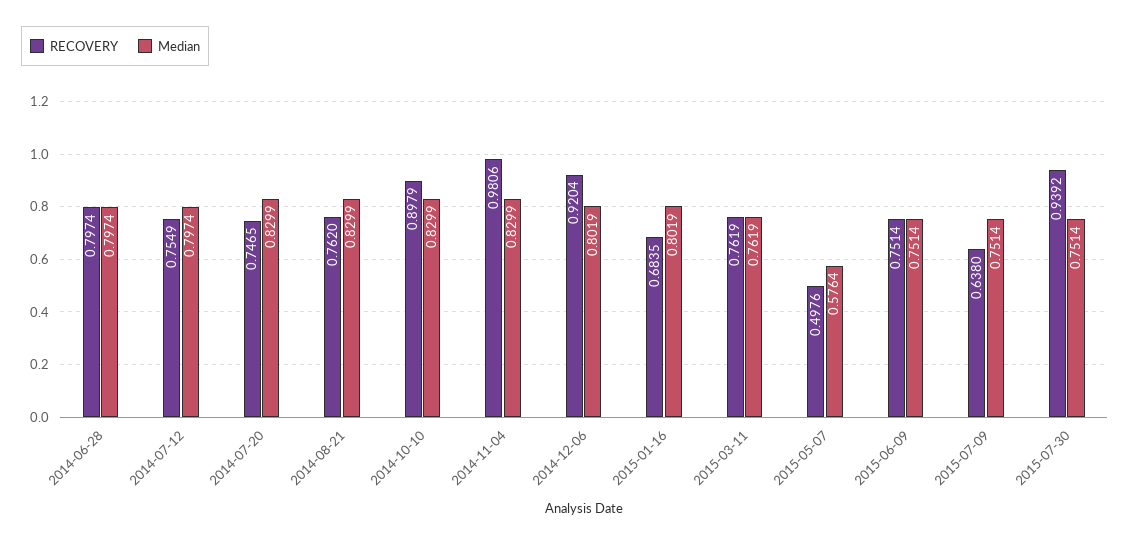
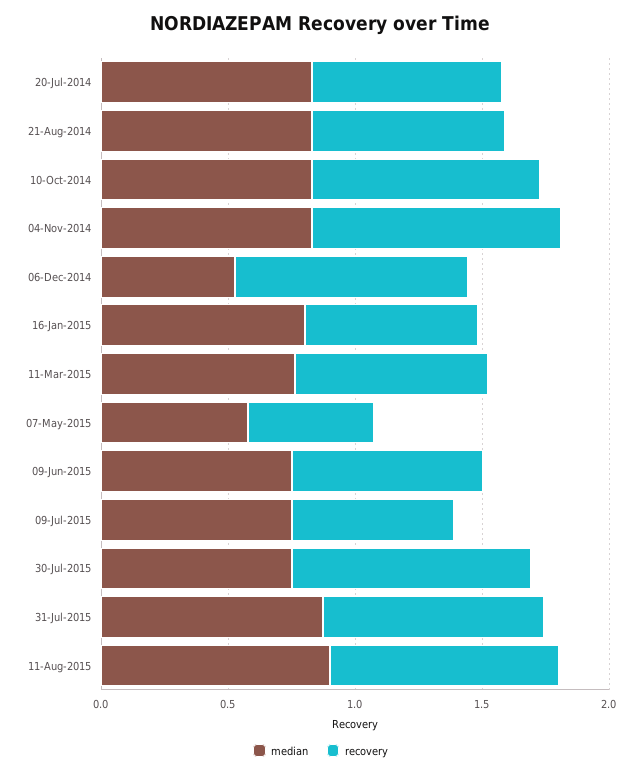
RECOVERY, 2014-06-28: 0.7974 -> none
Median, 2014-06-28: 0.7974 -> none
RECOVERY, 2014-07-12: 0.7549 -> none
Median, 2014-07-12: 0.7974 -> none
Median, 2014-12-06: 0.8019 -> 0.5
Median, 31-Jul-2015: none -> 0.9
RECOVERY, 31-Jul-2015: none -> 0.9
Median, 11-Aug-2015: none -> 0.9
RECOVERY, 11-Aug-2015: none -> 0.9

